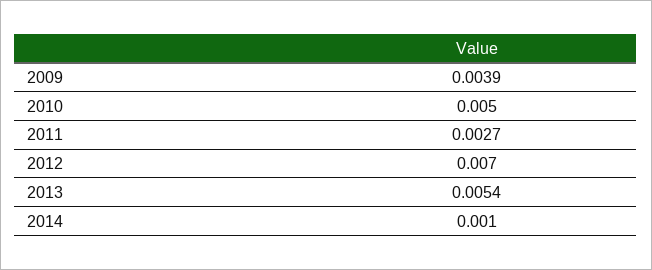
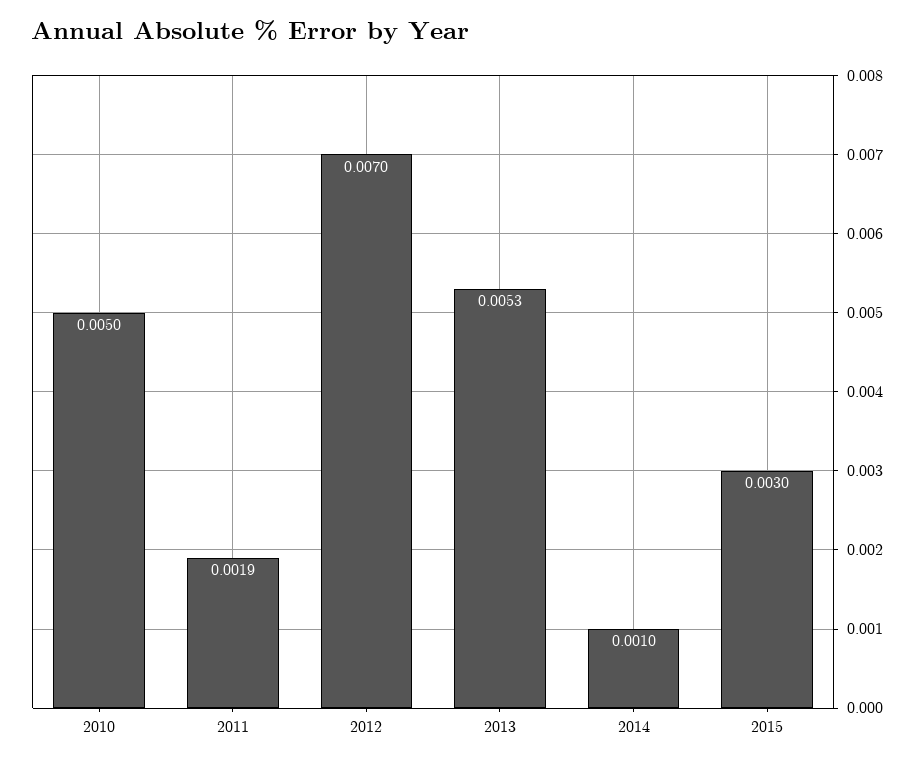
2009: 0.0039 -> none
2011: 0.0027 -> 0.0019
2013: 0.0054 -> 0.0053
2015: none -> 0.003

